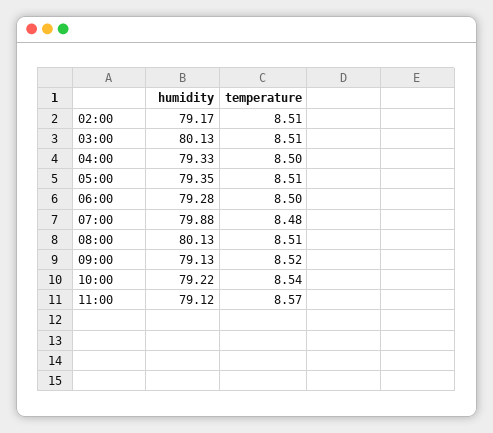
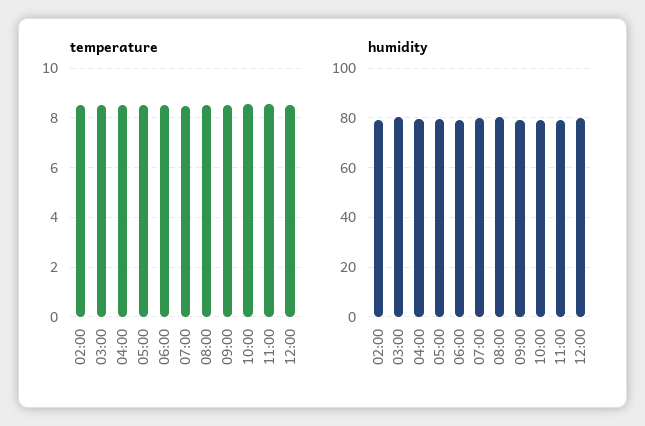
temperature, 12:00: none -> 8.5
humidity, 12:00: none -> 80

